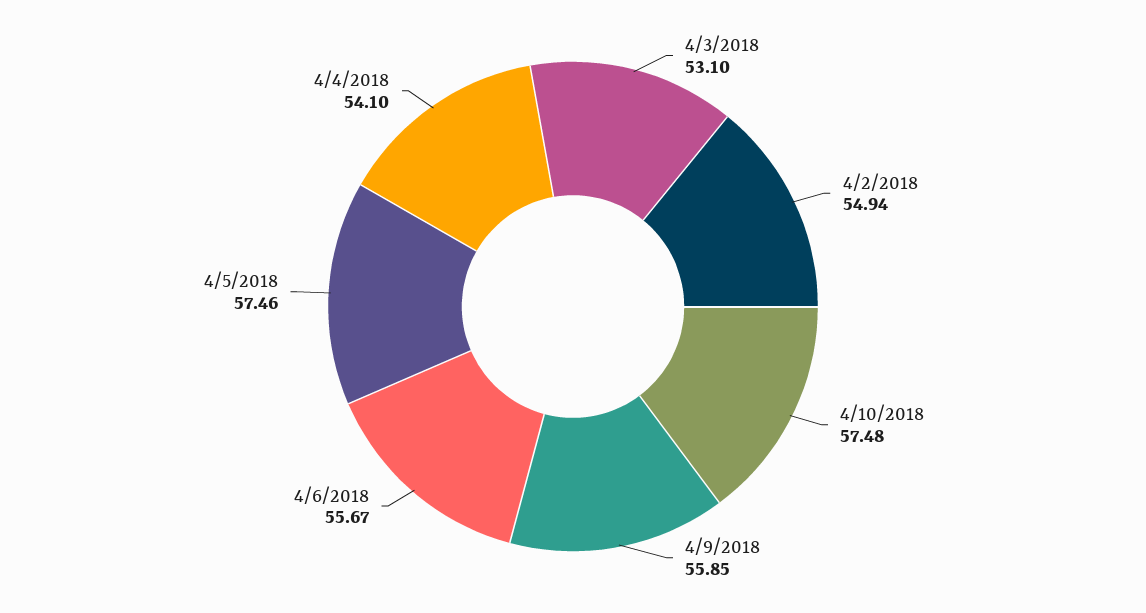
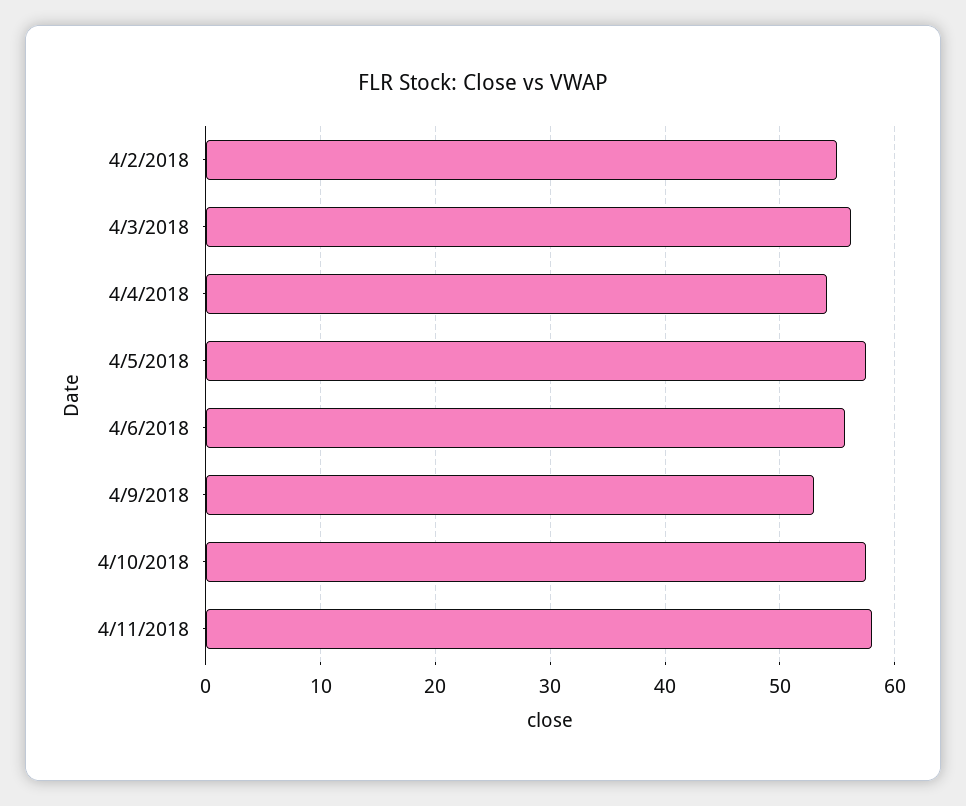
4/3/2018: 53.1 -> 56
4/9/2018: 55.85 -> 53
4/11/2018: none -> 58

